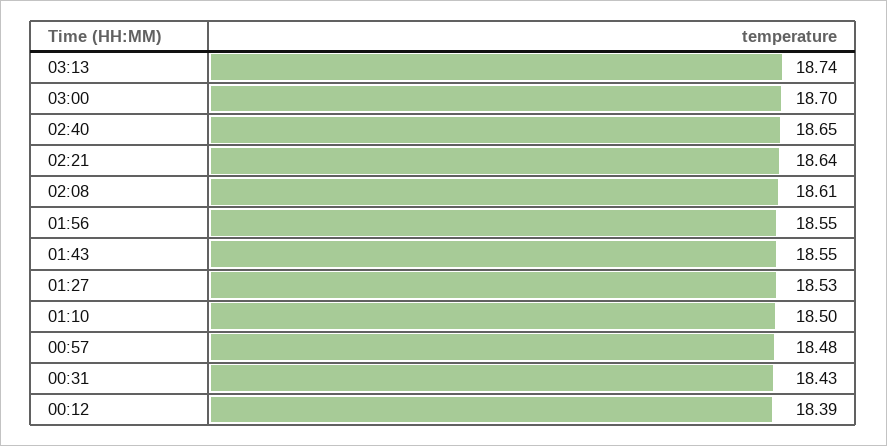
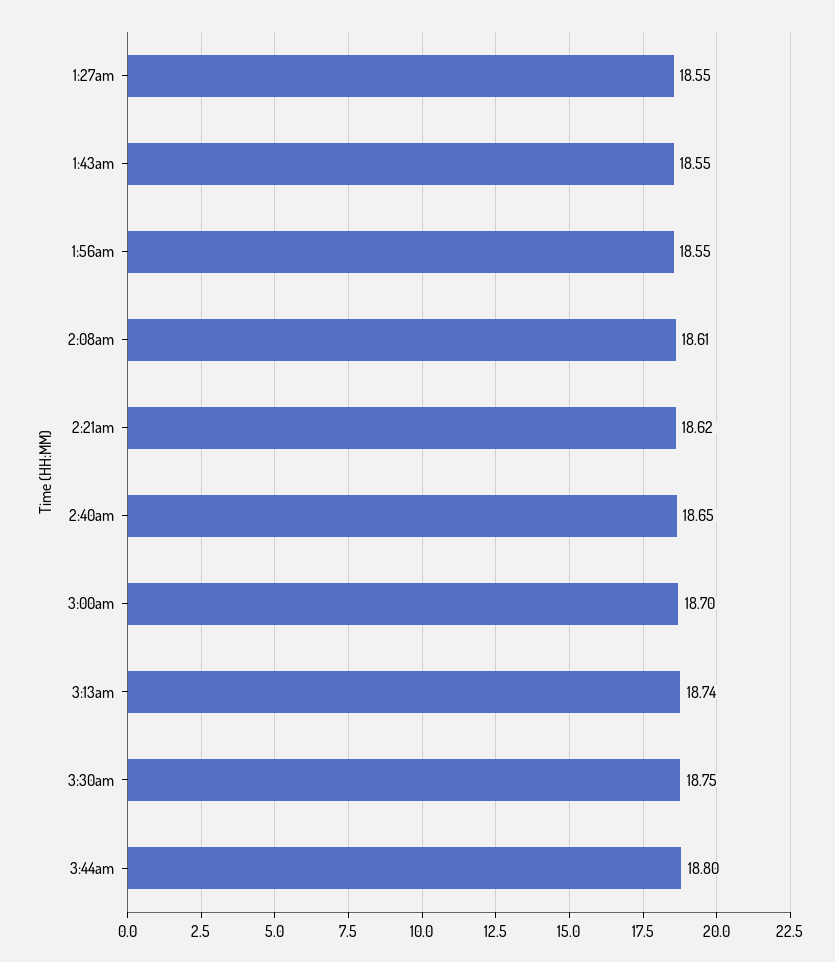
02:21: 18.64 -> 18.62
01:27: 18.53 -> 18.55
01:10: 18.5 -> none
00:57: 18.48 -> none
00:31: 18.43 -> none
00:12: 18.39 -> none
3:30am: none -> 18.75
3:44am: none -> 18.8

